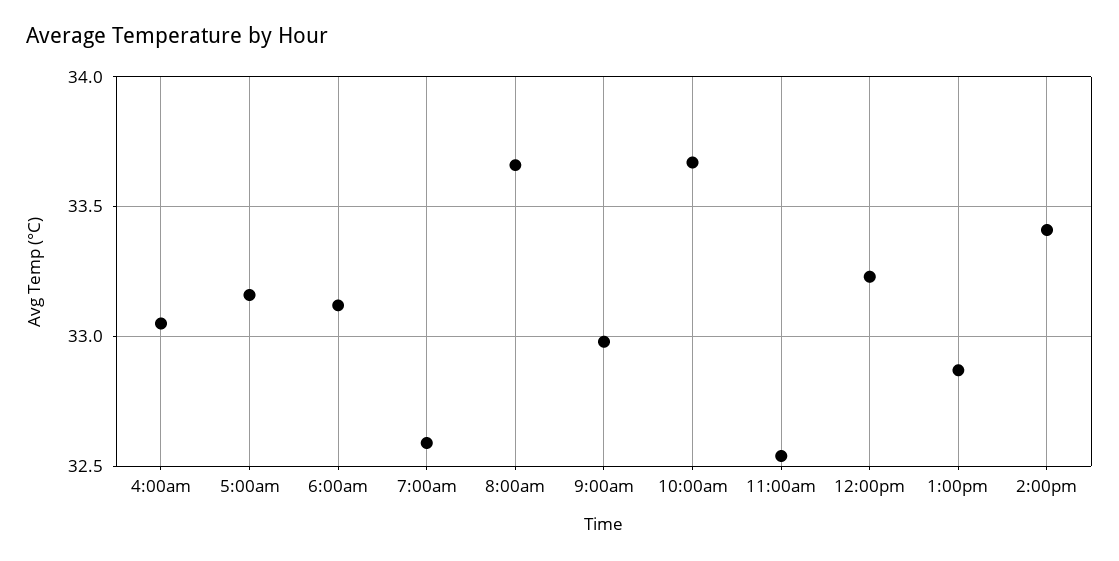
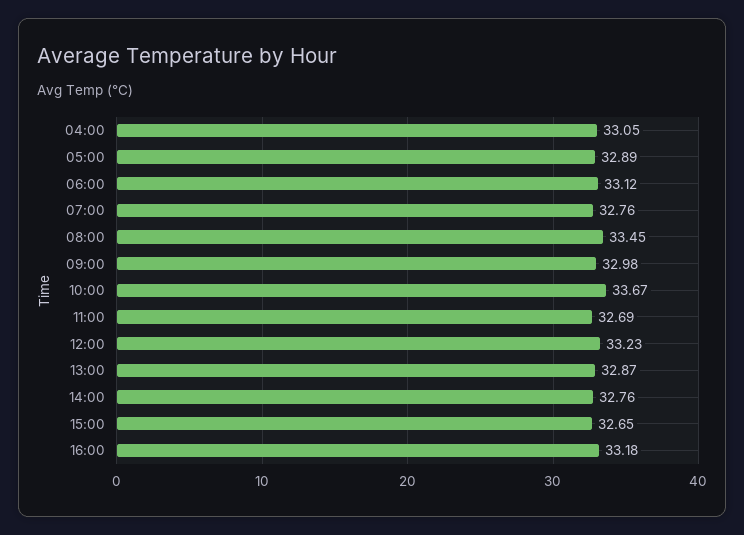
5:00am: 33.15 -> 32.89
7:00am: 32.6 -> 32.76
8:00am: 33.65 -> 33.45
11:00am: 32.55 -> 32.69
2:00pm: 33.4 -> 32.76
15:00: none -> 32.65
16:00: none -> 33.18

